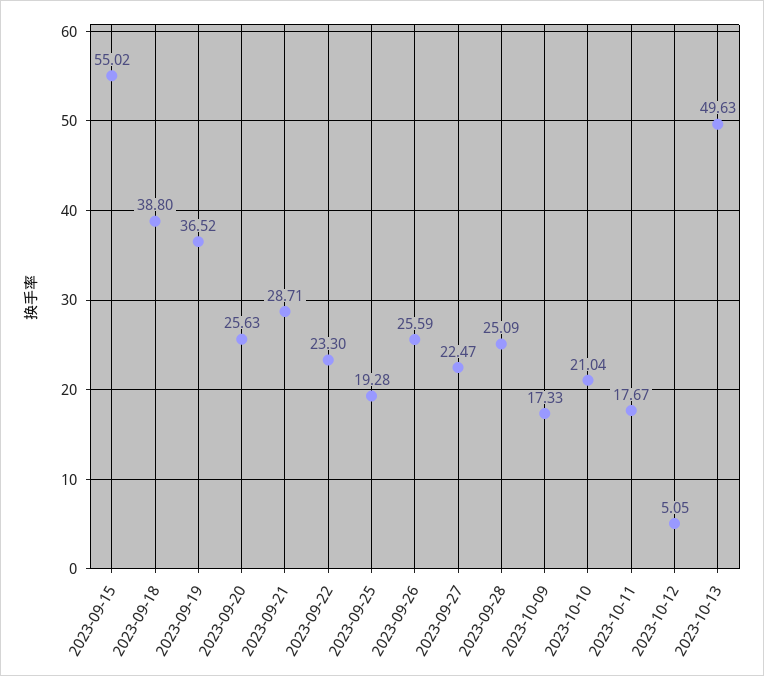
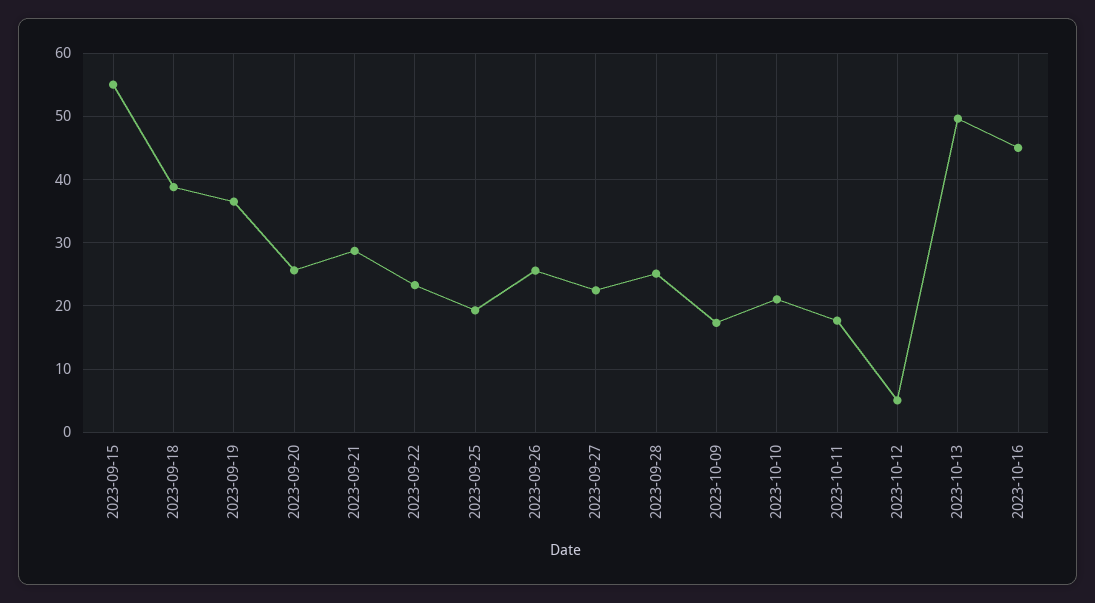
2023-10-16: none -> 45

